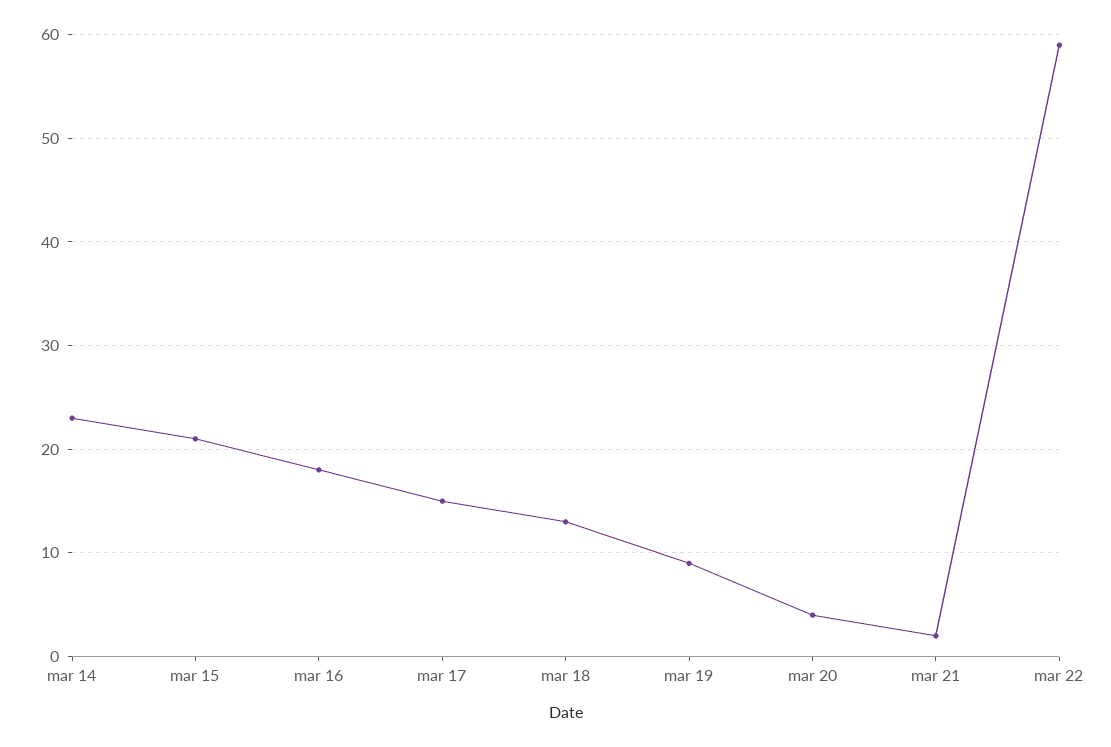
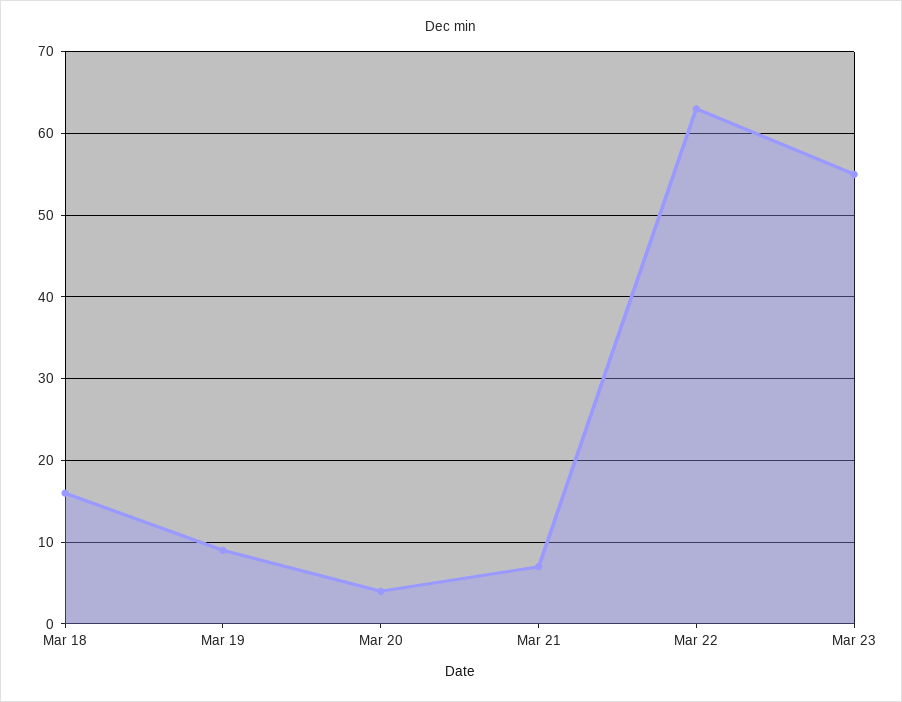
mar 14: 23 -> none
mar 15: 21 -> none
mar 16: 18 -> none
mar 17: 15 -> none
mar 18: 13 -> 16
mar 21: 2 -> 7
mar 22: 59 -> 63
Mar 23: none -> 55

